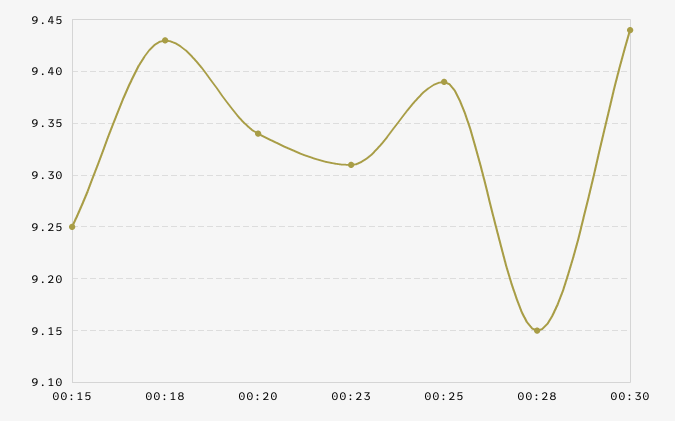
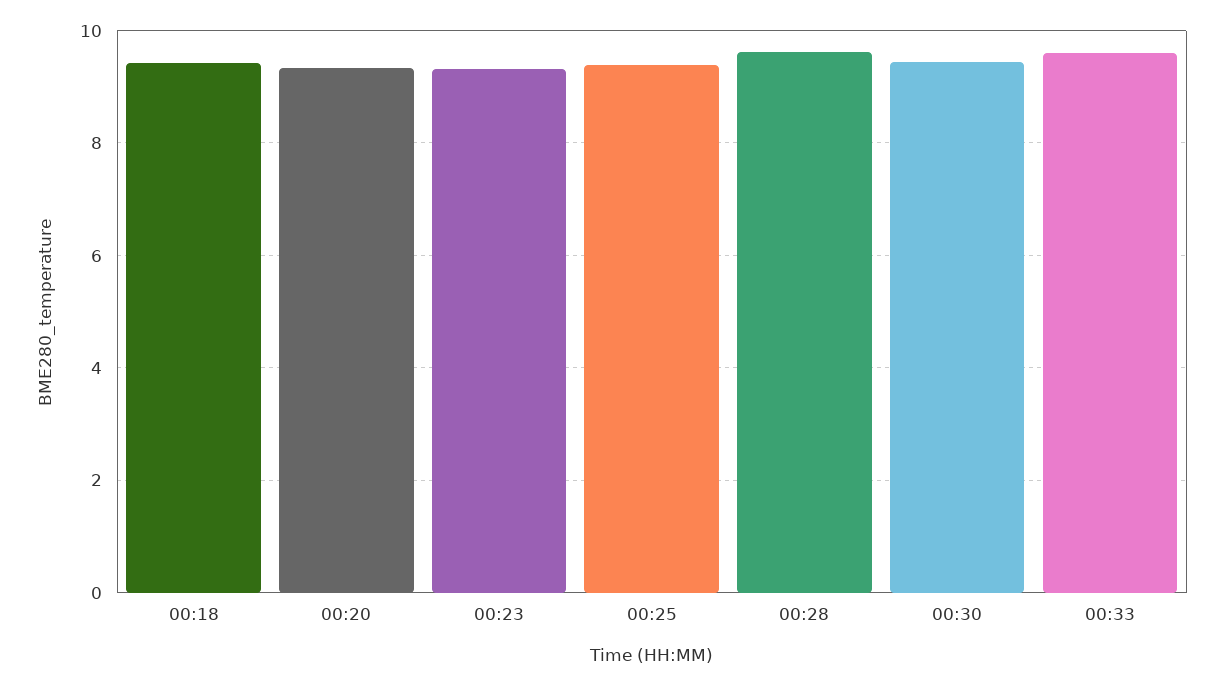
00:15: 9.25 -> none
00:28: 9.15 -> 9.6
00:33: none -> 9.6

